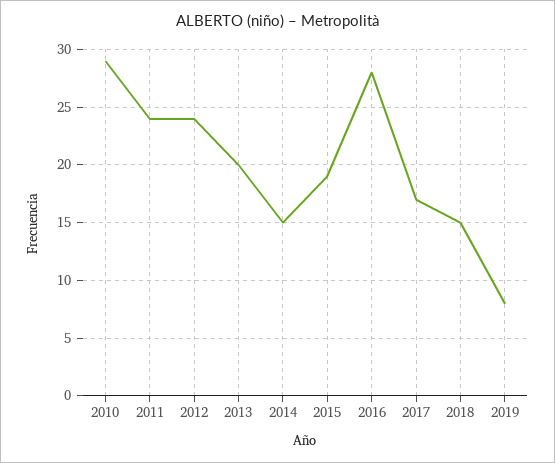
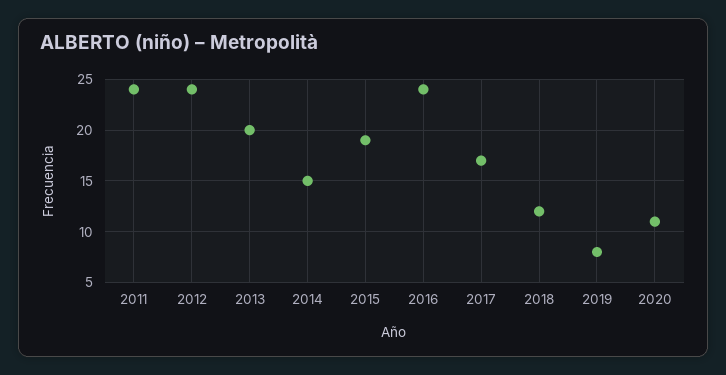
2010: 29 -> none
2016: 28 -> 24
2018: 15 -> 12
2020: none -> 11

